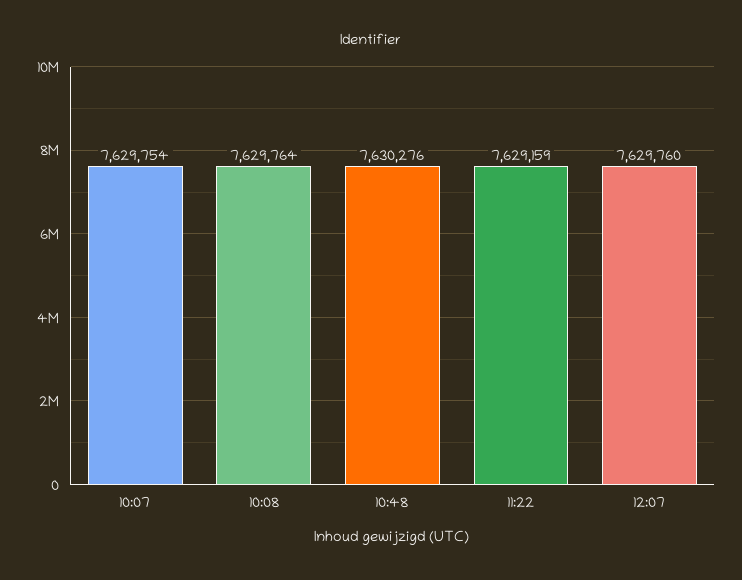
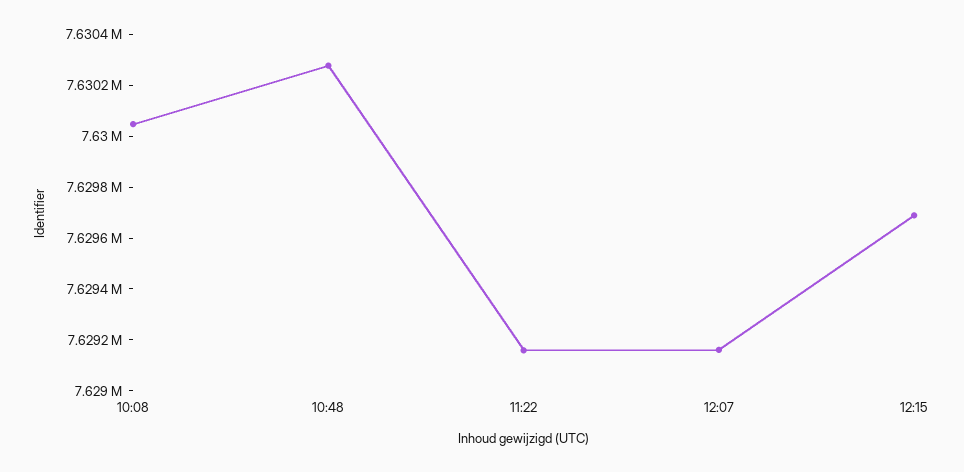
10:07: 7629754 -> none
10:08: 7629764 -> 7630050
12:07: 7629760 -> 7629150
12:15: none -> 7629700

